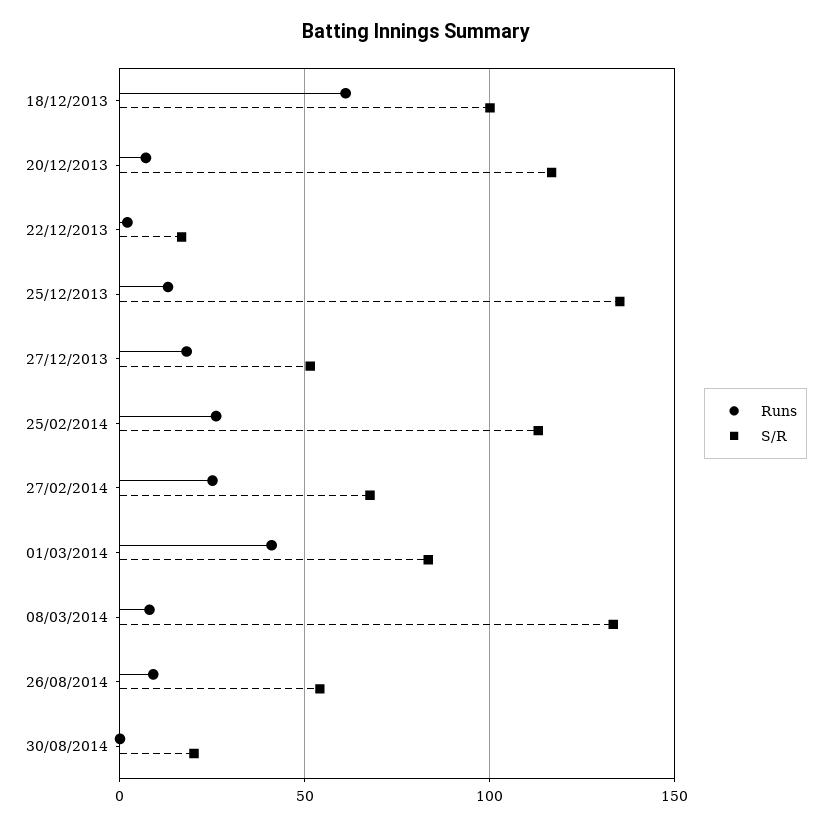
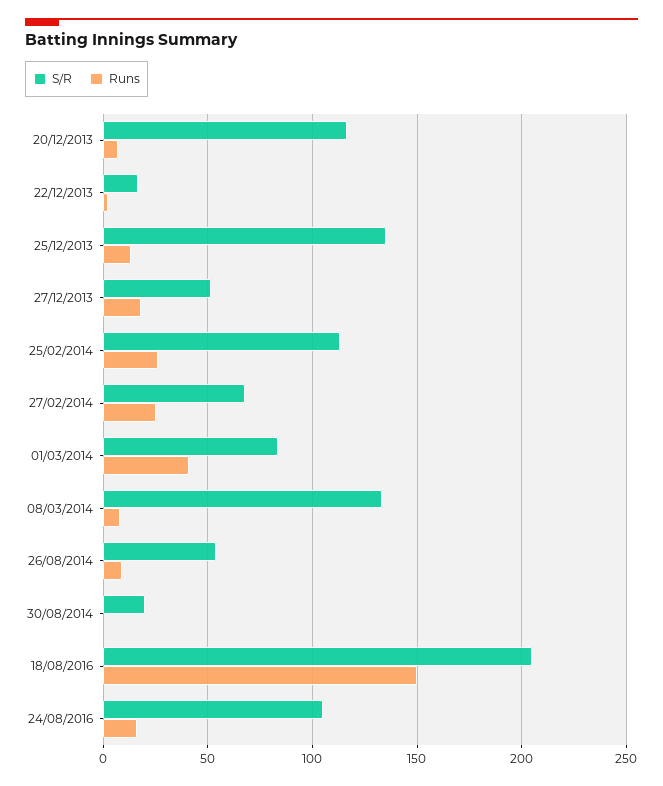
Runs, 18/12/2013: 60 -> none
S/R, 18/12/2013: 100 -> none
S/R, 18/08/2016: none -> 205
Runs, 18/08/2016: none -> 150
S/R, 24/08/2016: none -> 105
Runs, 24/08/2016: none -> 15

